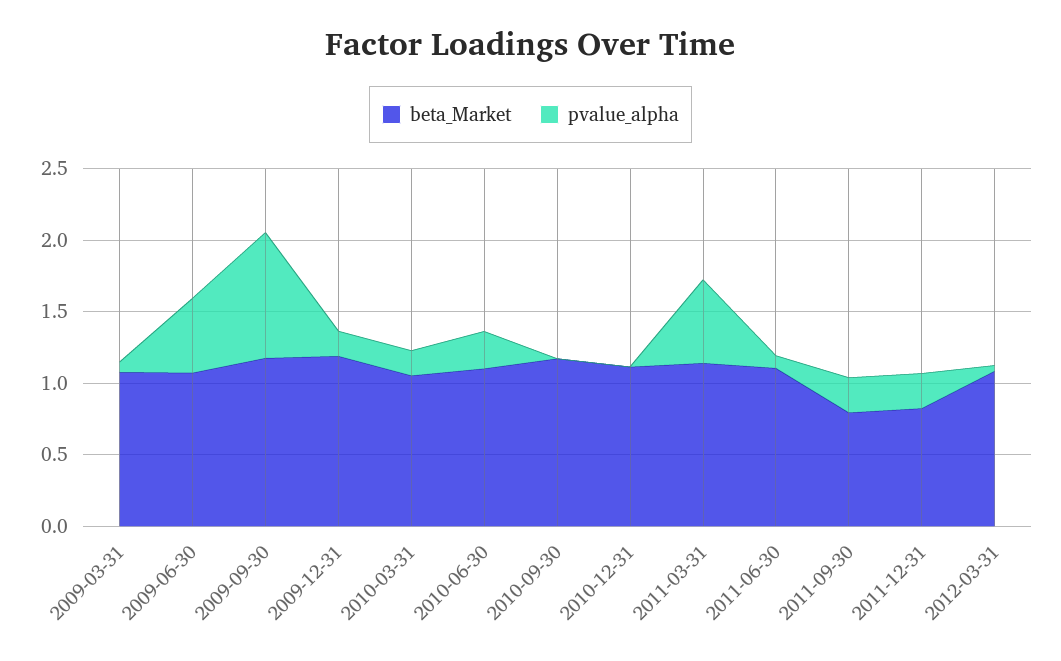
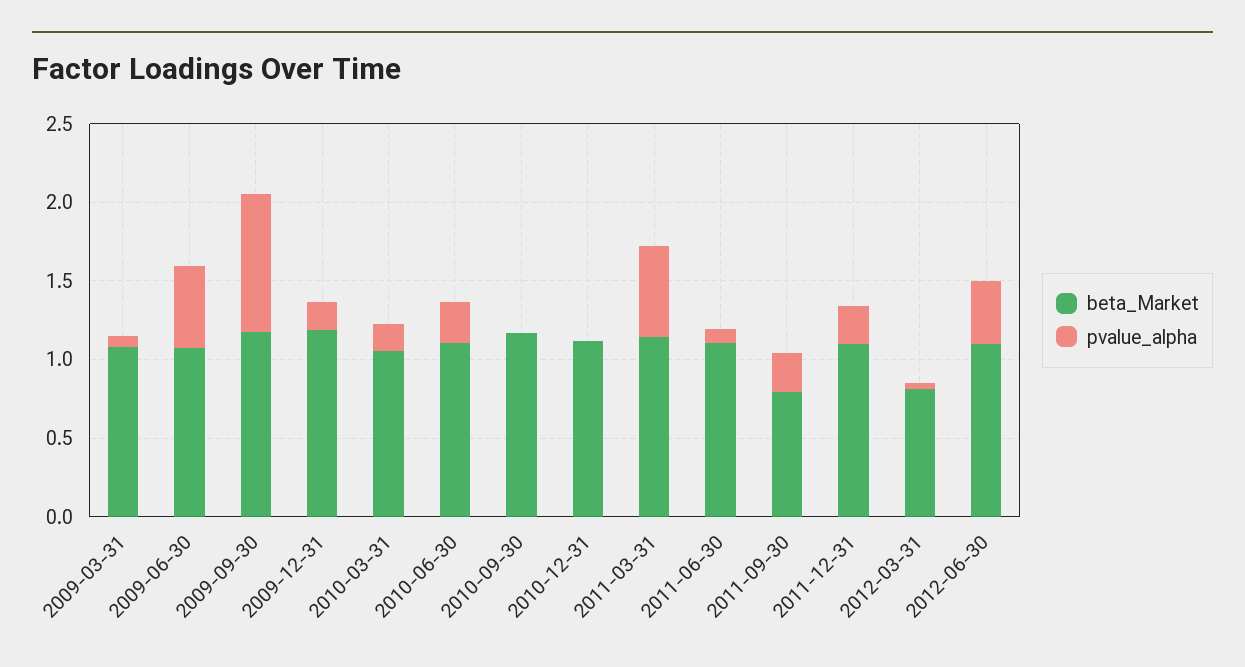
beta_Market, 2011-12-31: 0.8 -> 1.1
beta_Market, 2012-03-31: 1.1 -> 0.8
beta_Market, 2012-06-30: none -> 1.1
pvalue_alpha, 2012-06-30: none -> 0.4

